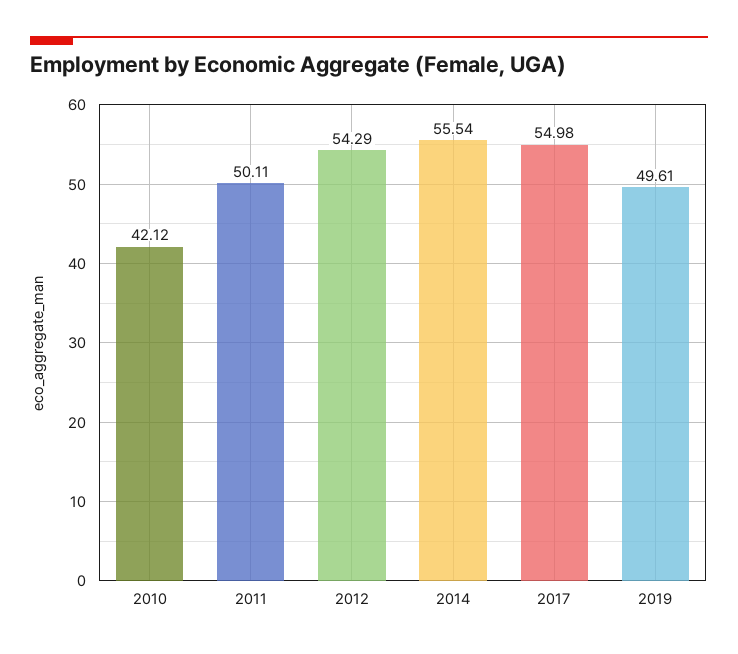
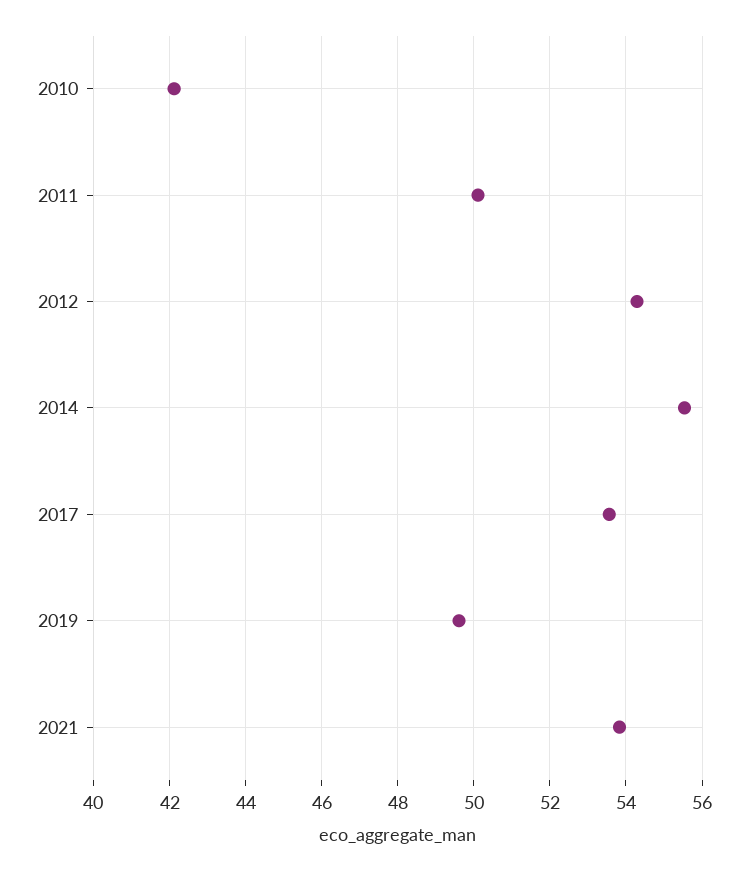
2017: 54.98 -> 53.6
2021: none -> 53.8

